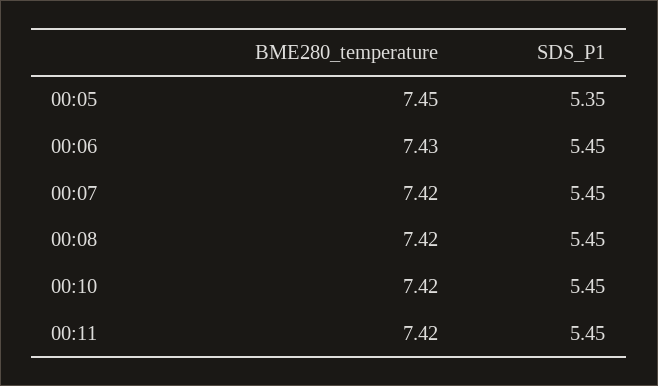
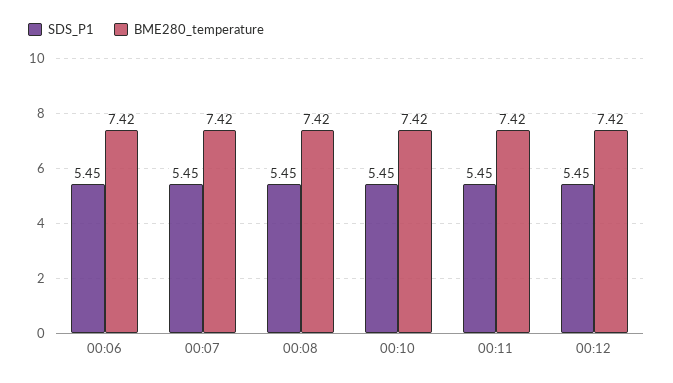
BME280_temperature, 00:05: 7.45 -> none
SDS_P1, 00:05: 5.35 -> none
BME280_temperature, 00:06: 7.43 -> 7.42
SDS_P1, 00:12: none -> 5.45
BME280_temperature, 00:12: none -> 7.42

